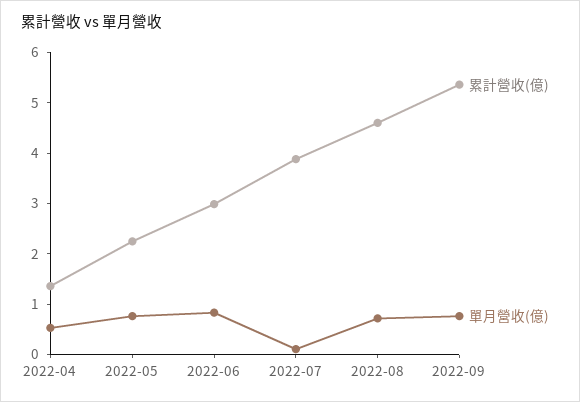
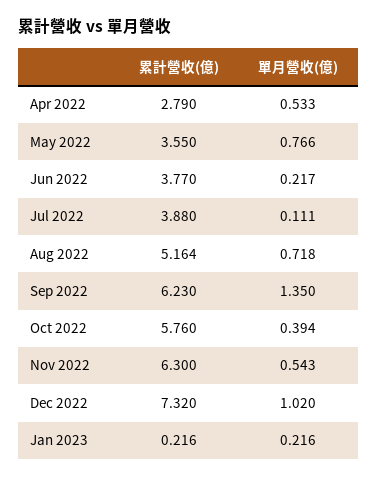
累計營收(億), 2022-04: 1.4 -> 2.79
累計營收(億), 2022-05: 2.2 -> 3.55
累計營收(億), 2022-06: 3 -> 3.77
單月營收(億), 2022-06: 0.8 -> 0.217
累計營收(億), 2022-08: 4.6 -> 5.164
累計營收(億), 2022-09: 5.4 -> 6.23
單月營收(億), 2022-09: 0.8 -> 1.35
累計營收(億), Oct 2022: none -> 5.76
單月營收(億), Oct 2022: none -> 0.394
累計營收(億), Nov 2022: none -> 6.3
單月營收(億), Nov 2022: none -> 0.543
累計營收(億), Dec 2022: none -> 7.32
單月營收(億), Dec 2022: none -> 1.02
累計營收(億), Jan 2023: none -> 0.216
單月營收(億), Jan 2023: none -> 0.216

